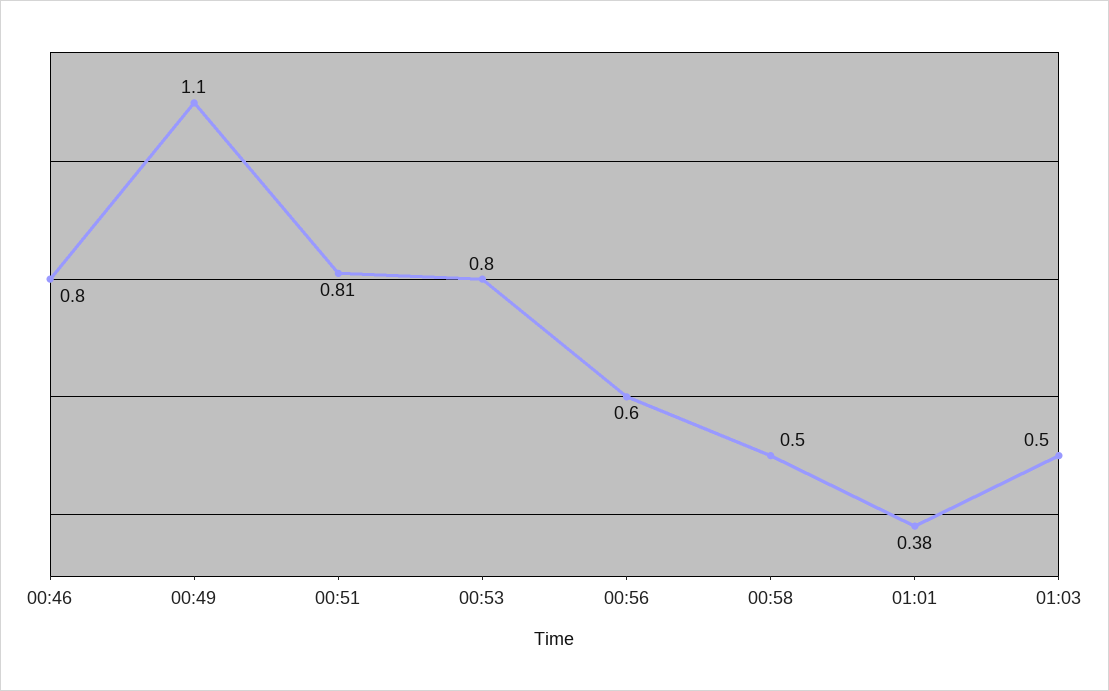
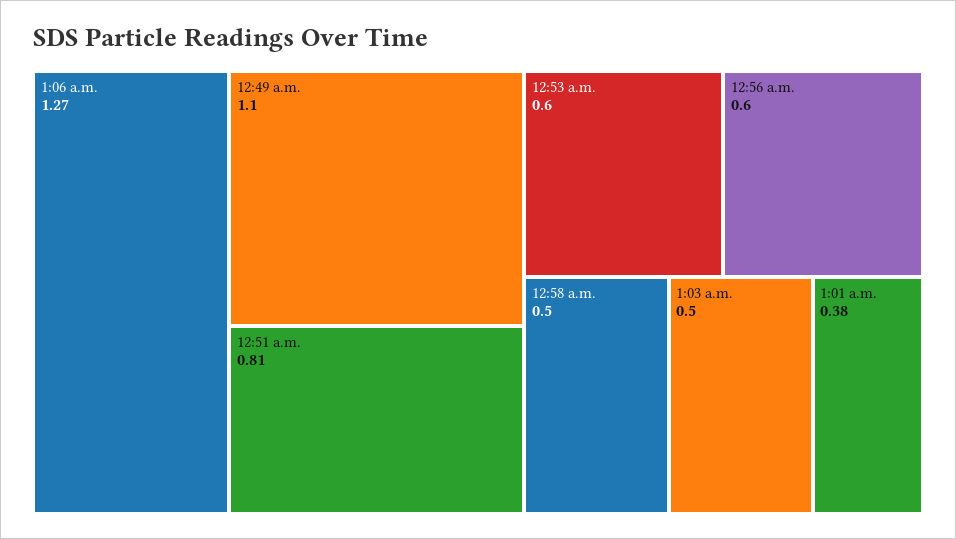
00:46: 0.8 -> none
00:53: 0.8 -> 0.6
1:06 a.m.: none -> 1.27

